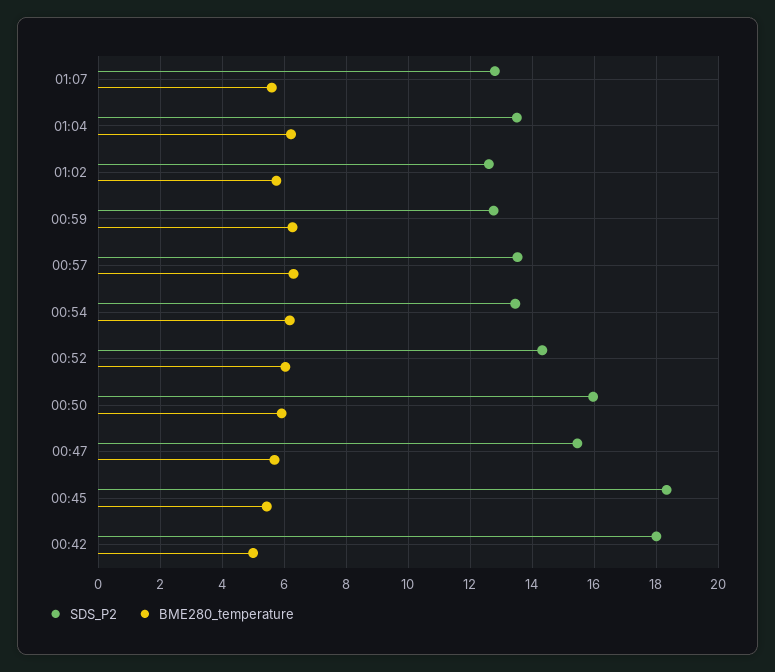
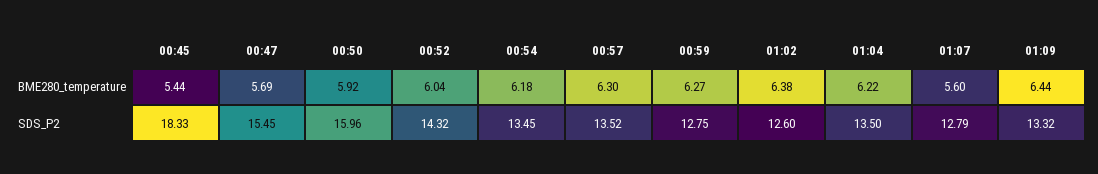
BME280_temperature, 01:02: 5.8 -> 6.38
SDS_P2, 00:42: 18 -> none
BME280_temperature, 00:42: 5 -> none
BME280_temperature, 01:09: none -> 6.44
SDS_P2, 01:09: none -> 13.32

